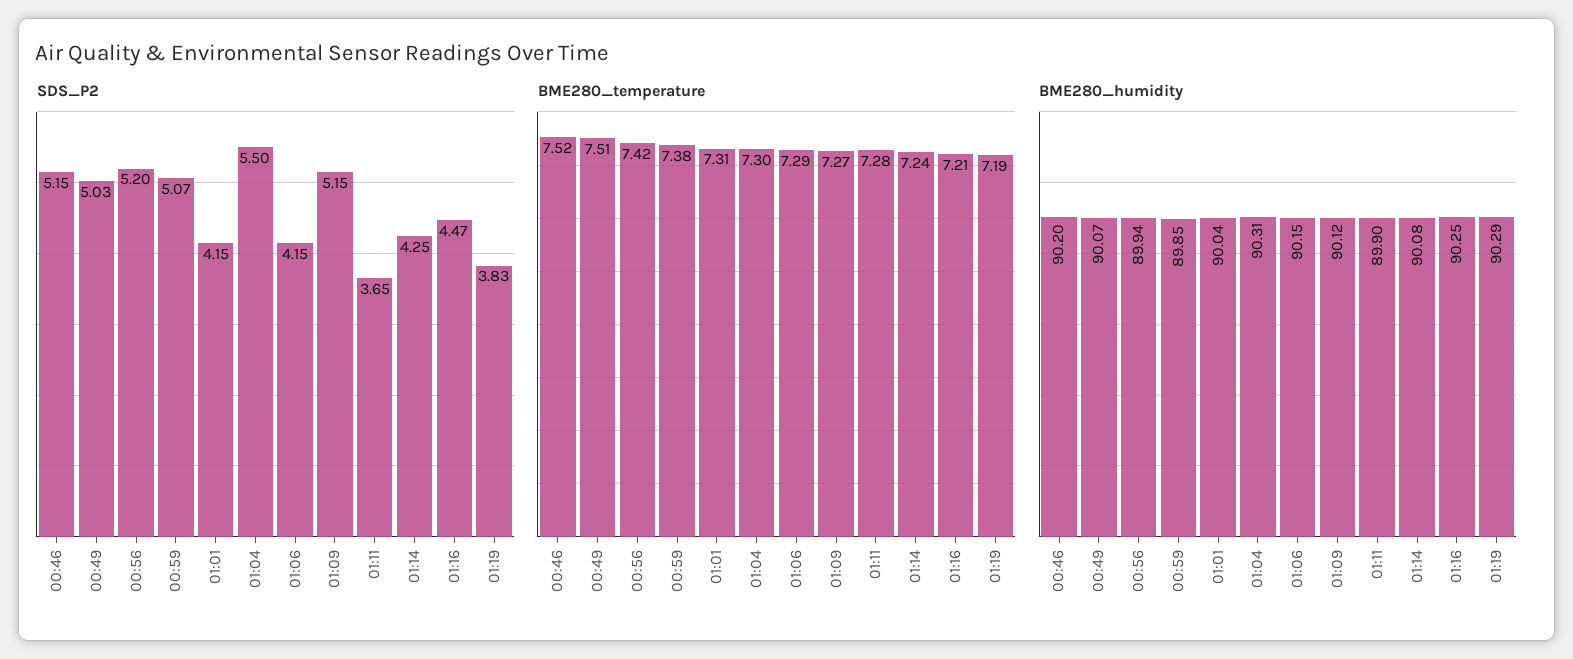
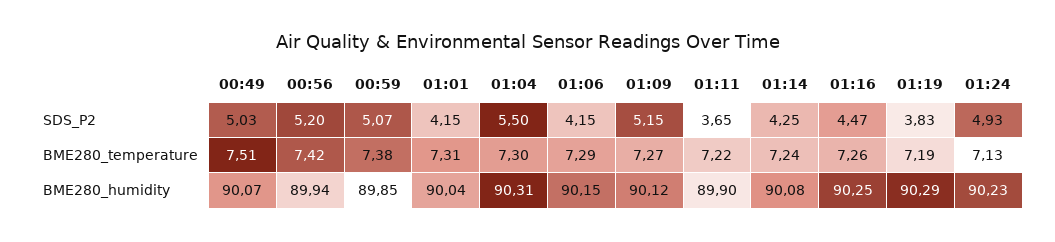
SDS_P2, 00:46: 5.15 -> none
BME280_temperature, 00:46: 7.52 -> none
BME280_temperature, 01:11: 7.28 -> 7.22
BME280_temperature, 01:16: 7.21 -> 7.26
BME280_humidity, 00:46: 90.2 -> none
SDS_P2, 01:24: none -> 4.93
BME280_temperature, 01:24: none -> 7.13
BME280_humidity, 01:24: none -> 90.23

